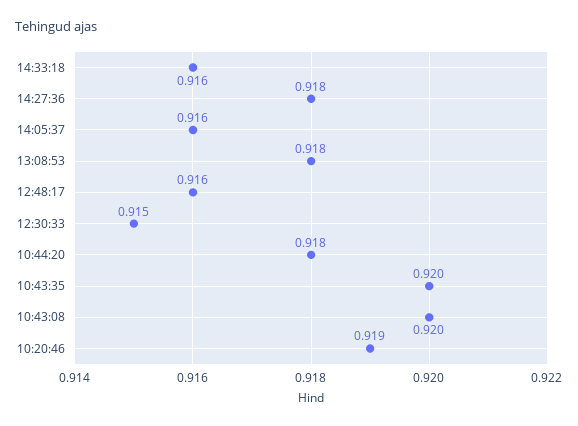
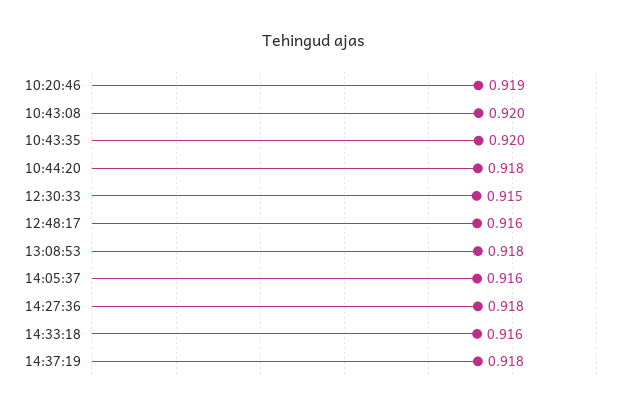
14:37:19: none -> 0.918

